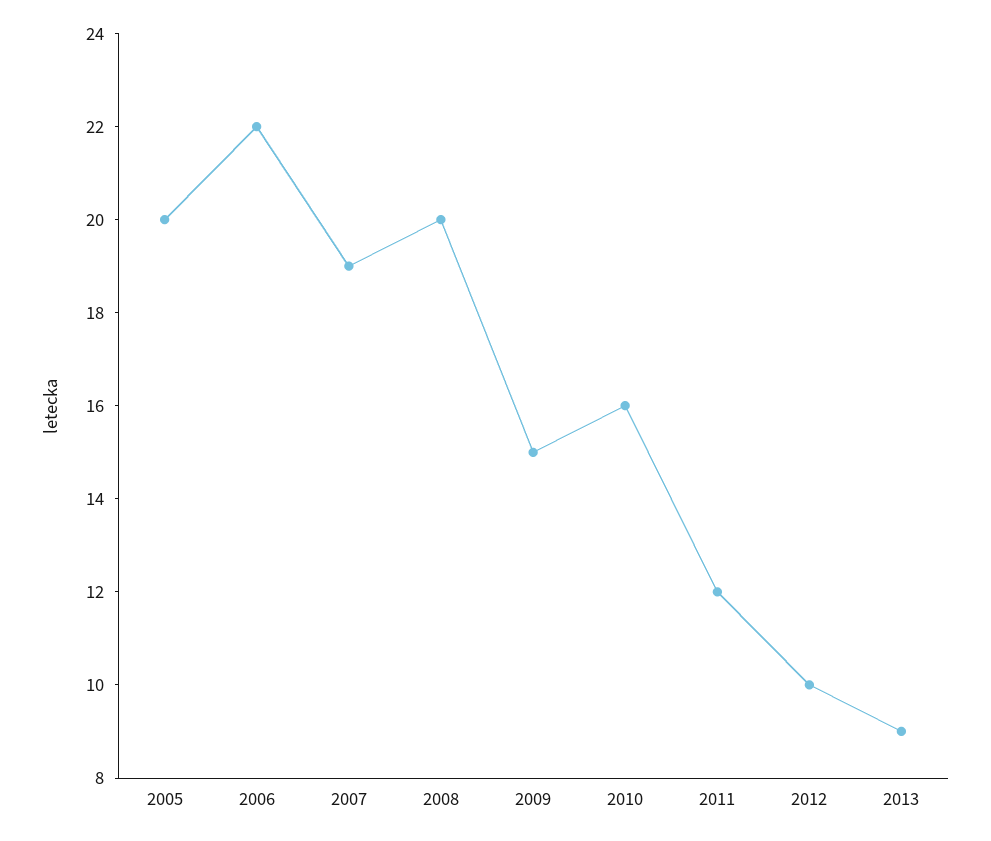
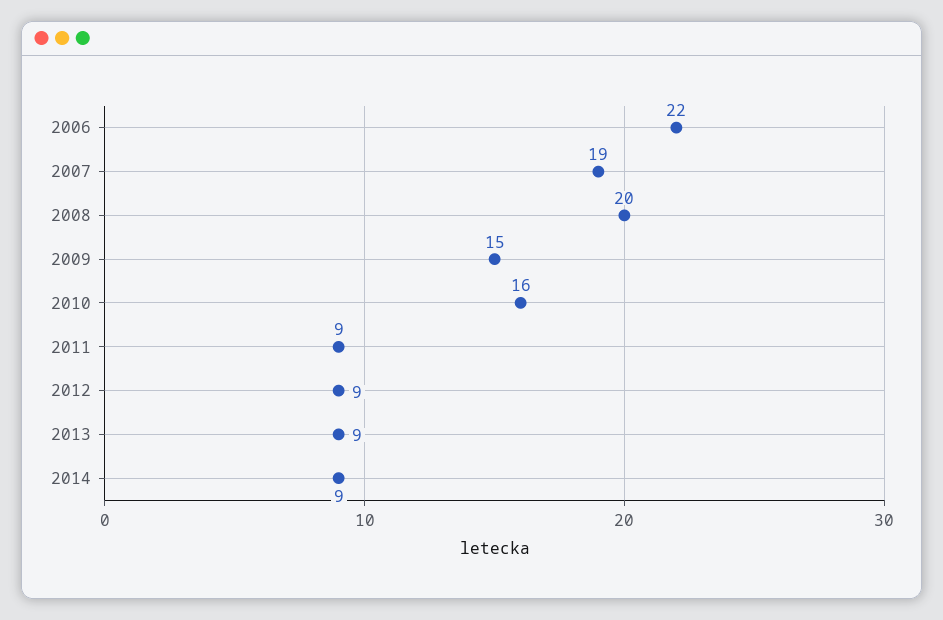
2005: 20 -> none
2011: 12 -> 9
2012: 10 -> 9
2014: none -> 9

